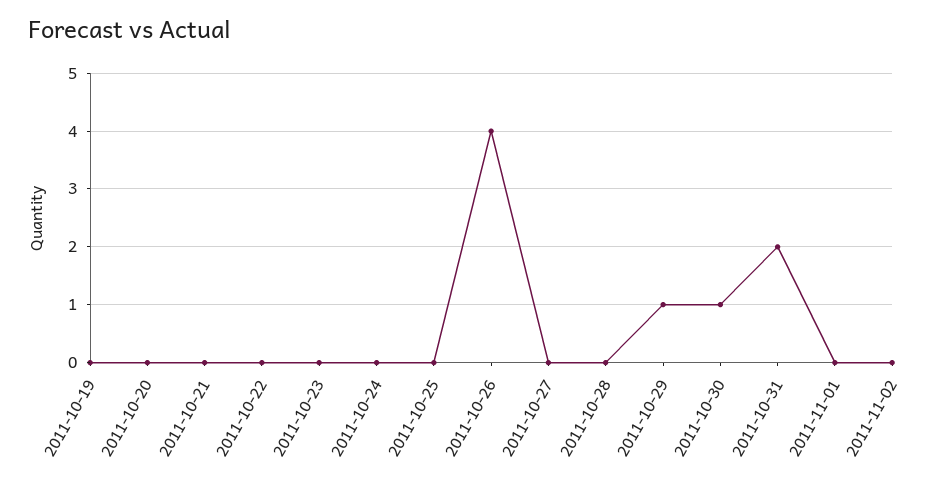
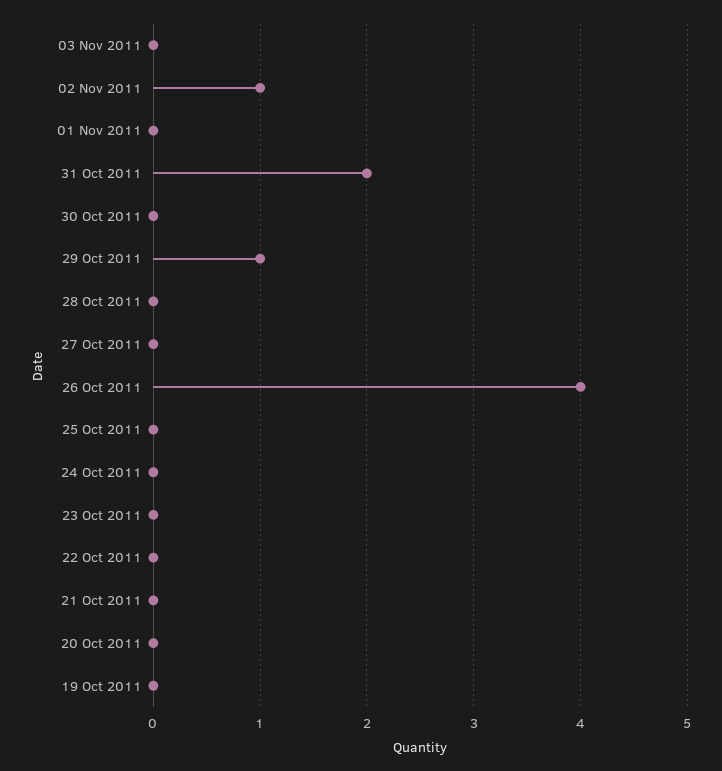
2011-10-30: 1 -> 0
2011-11-02: 0 -> 1
03 Nov 2011: none -> 0

